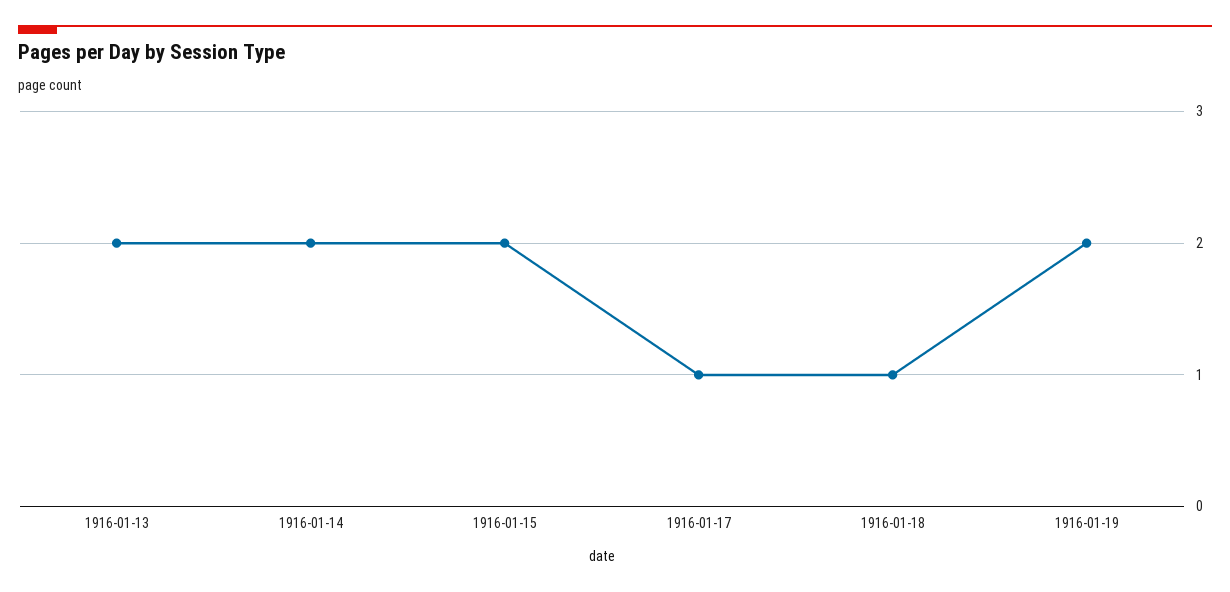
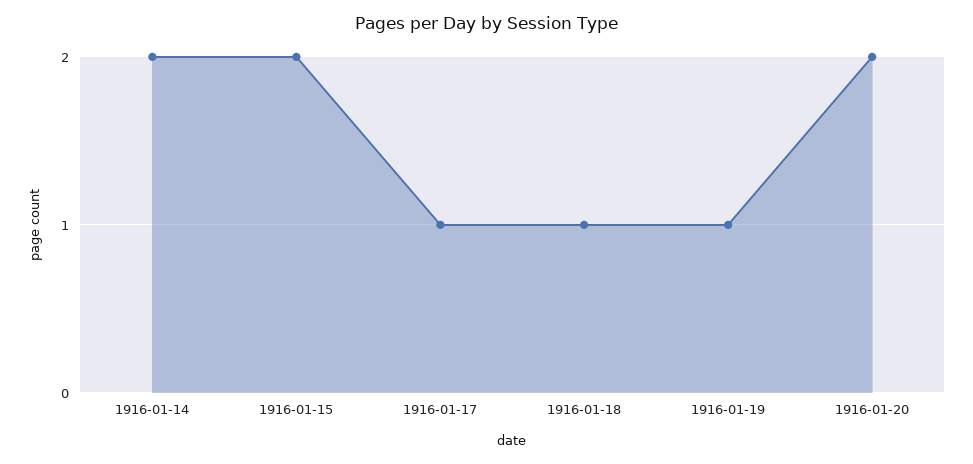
1916-01-13: 2 -> none
1916-01-19: 2 -> 1
1916-01-20: none -> 2

